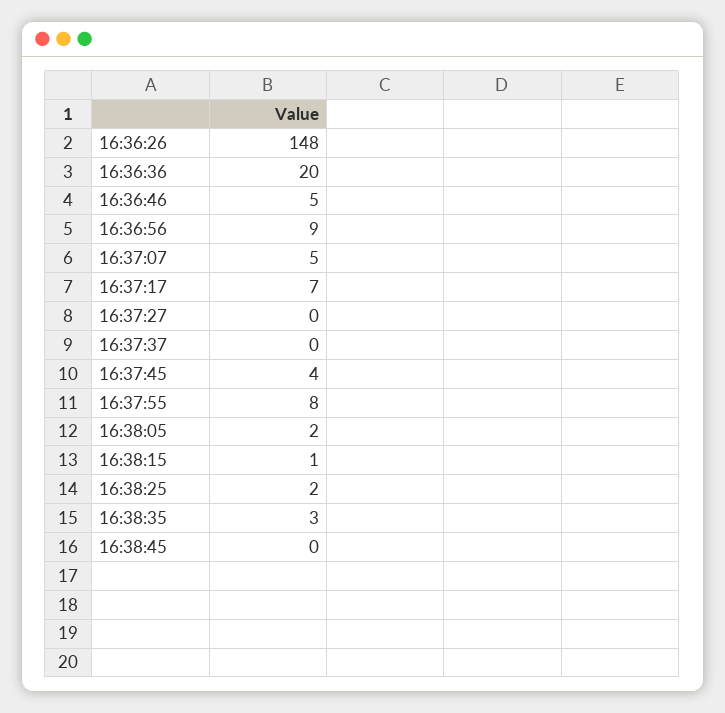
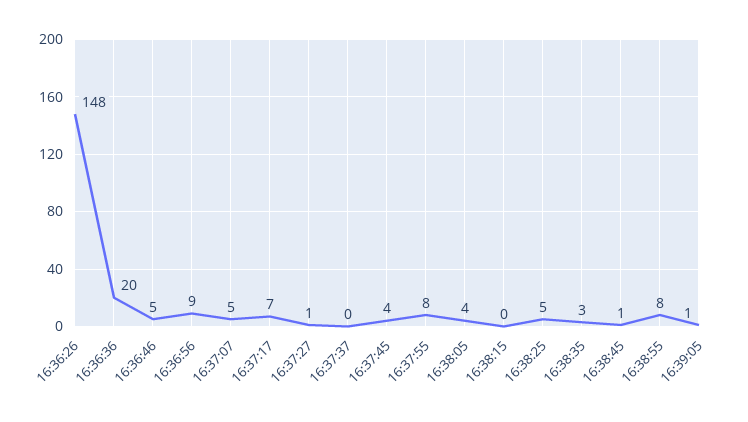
16:37:27: 0 -> 1
16:38:05: 2 -> 4
16:38:15: 1 -> 0
16:38:25: 2 -> 5
16:38:45: 0 -> 1
16:38:55: none -> 8
16:39:05: none -> 1

